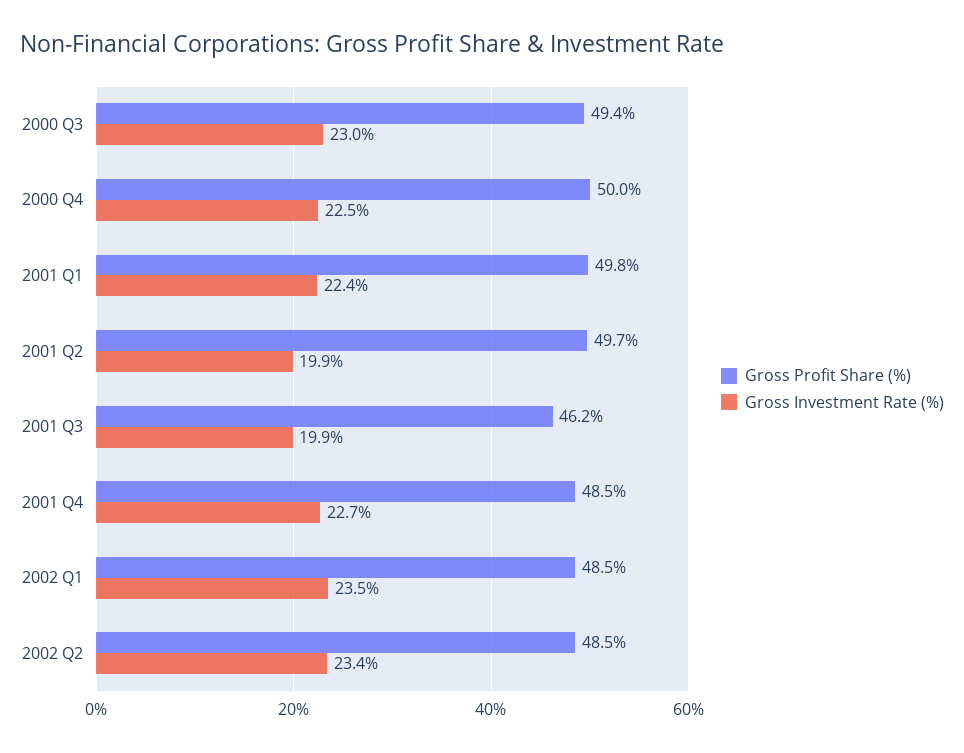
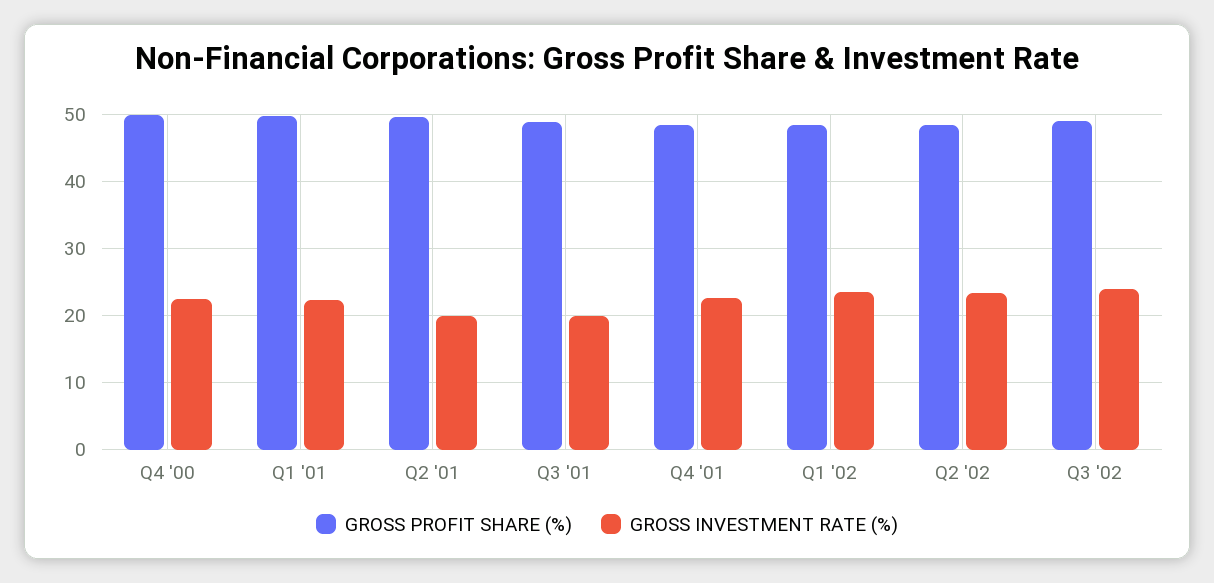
Gross Profit Share (%), 2000 Q3: 49.4 -> none
Gross Investment Rate (%), 2000 Q3: 23 -> none
Gross Profit Share (%), 2001 Q3: 46.2 -> 49
Gross Profit Share (%), Q3 '02: none -> 49
Gross Investment Rate (%), Q3 '02: none -> 24

